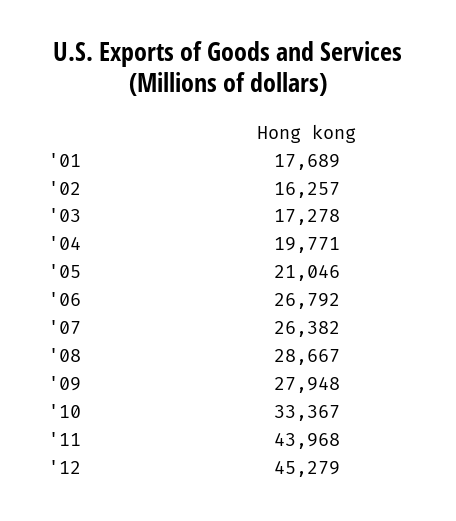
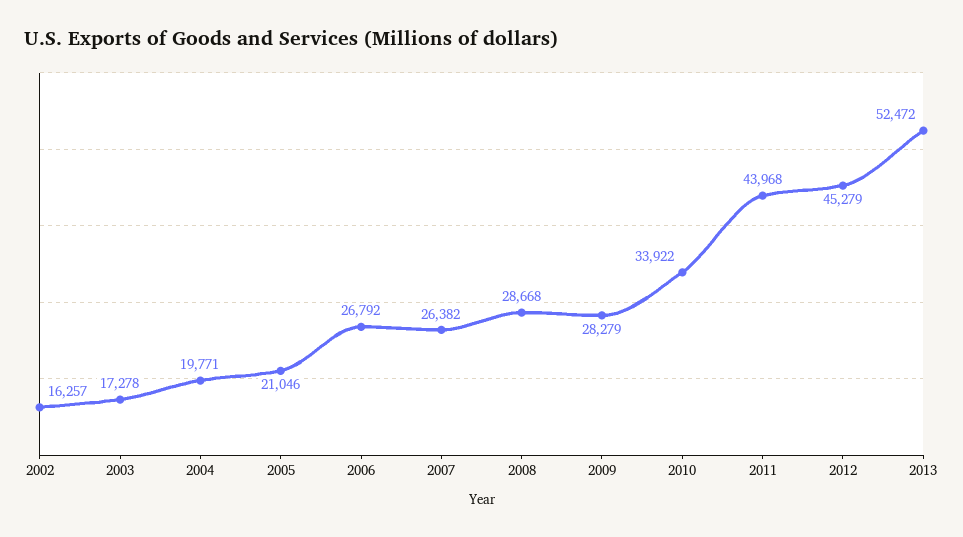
'01: 17689 -> none
'08: 28667 -> 28668
'09: 27948 -> 28279
'10: 33367 -> 33922
2013: none -> 52472

